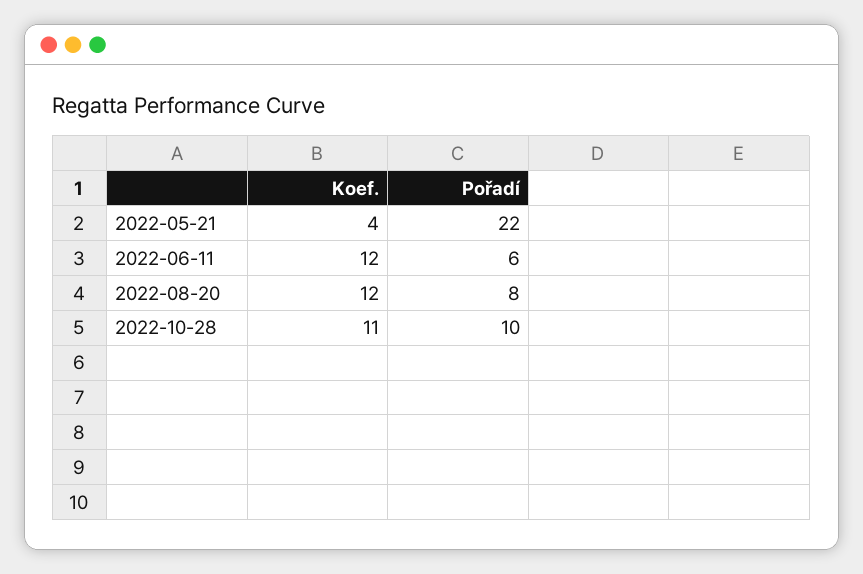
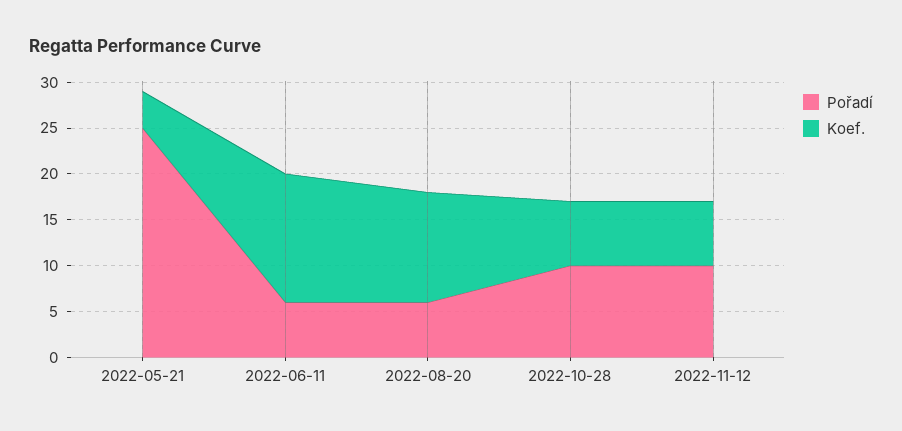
Pořadí, 2022-05-21: 22 -> 25
Koef., 2022-06-11: 12 -> 14
Pořadí, 2022-08-20: 8 -> 6
Koef., 2022-10-28: 11 -> 7
Pořadí, 2022-11-12: none -> 10
Koef., 2022-11-12: none -> 7

